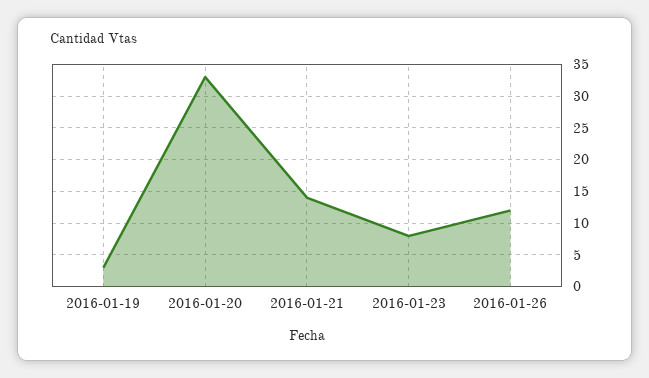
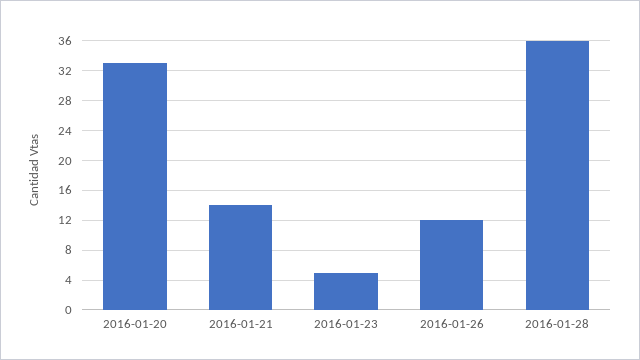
2016-01-19: 3 -> none
2016-01-23: 8 -> 5
2016-01-28: none -> 36

